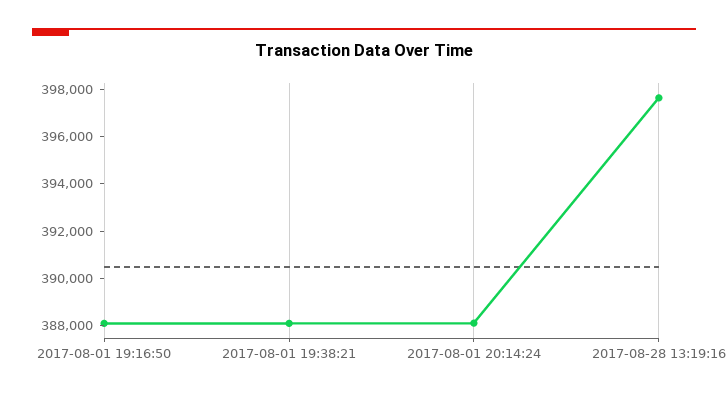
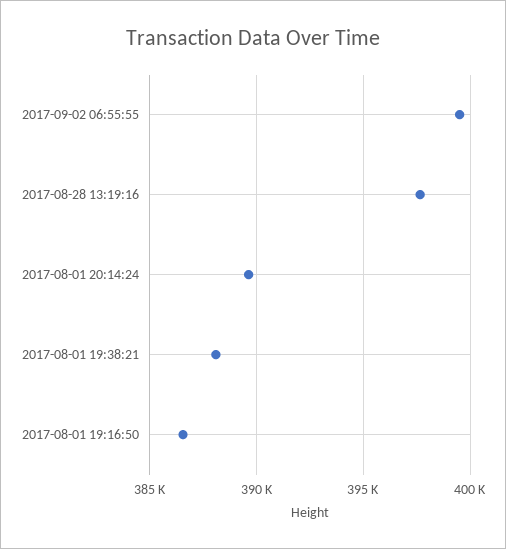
2017-08-01 19:16:50: 388000 -> 386500
2017-08-01 20:14:24: 388000 -> 389500
2017-09-02 06:55:55: none -> 399500

